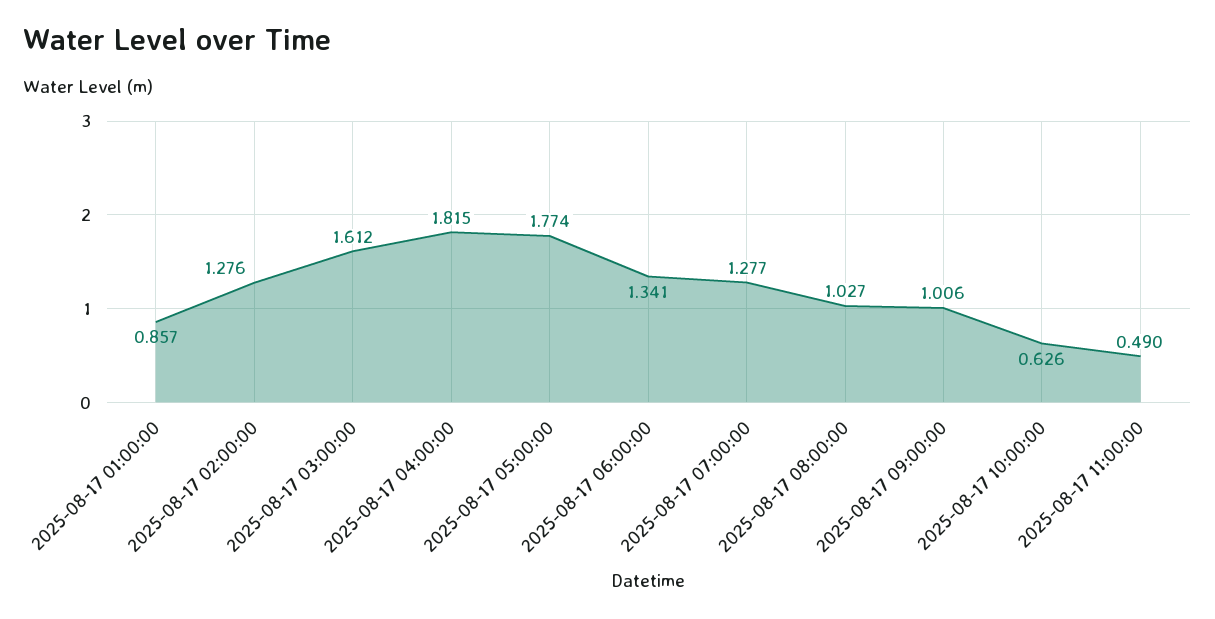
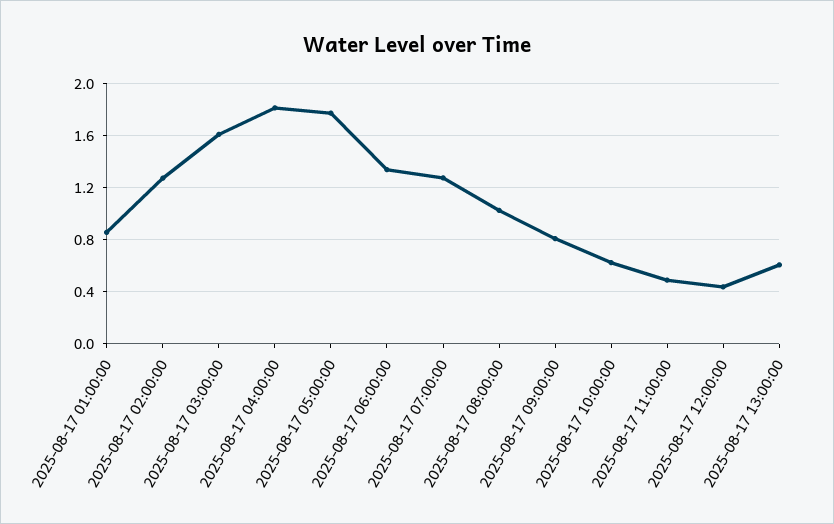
2025-08-17 09:00:00: 1.006 -> 0.8
2025-08-17 12:00:00: none -> 0.45
2025-08-17 13:00:00: none -> 0.6

